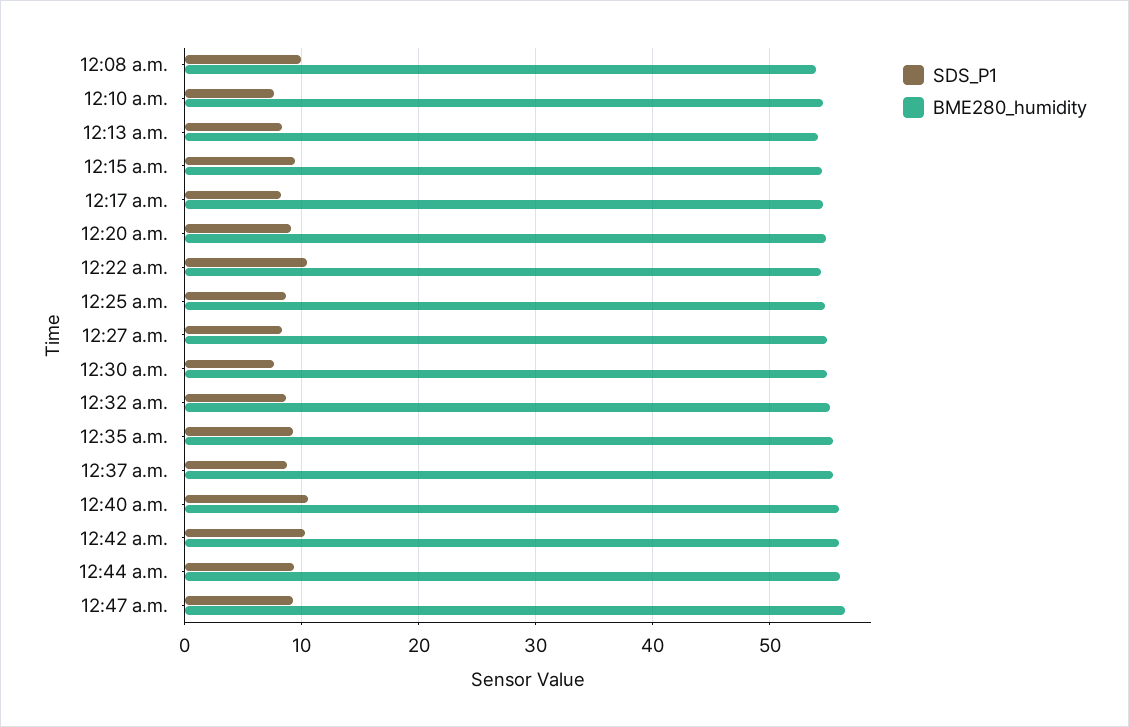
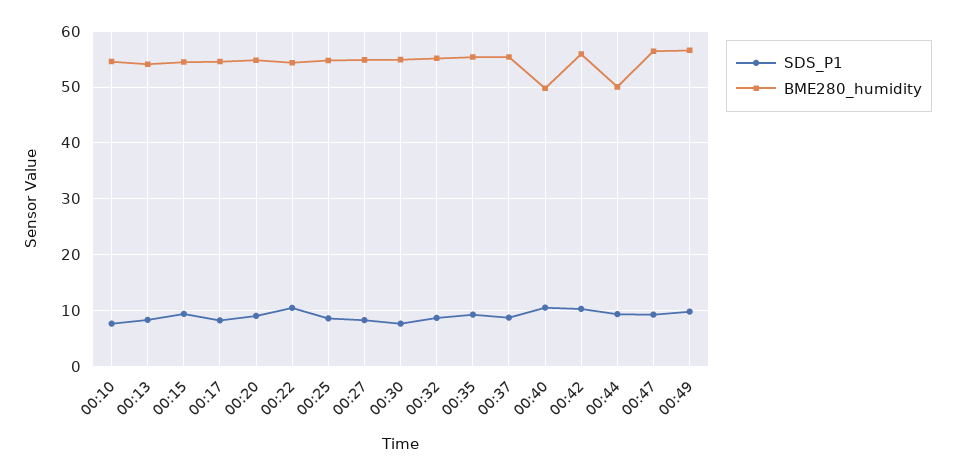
SDS_P1, 12:08 a.m.: 10 -> none
BME280_humidity, 12:08 a.m.: 54 -> none
BME280_humidity, 12:40 a.m.: 56 -> 50
BME280_humidity, 12:44 a.m.: 56 -> 50
SDS_P1, 00:49: none -> 10
BME280_humidity, 00:49: none -> 56

